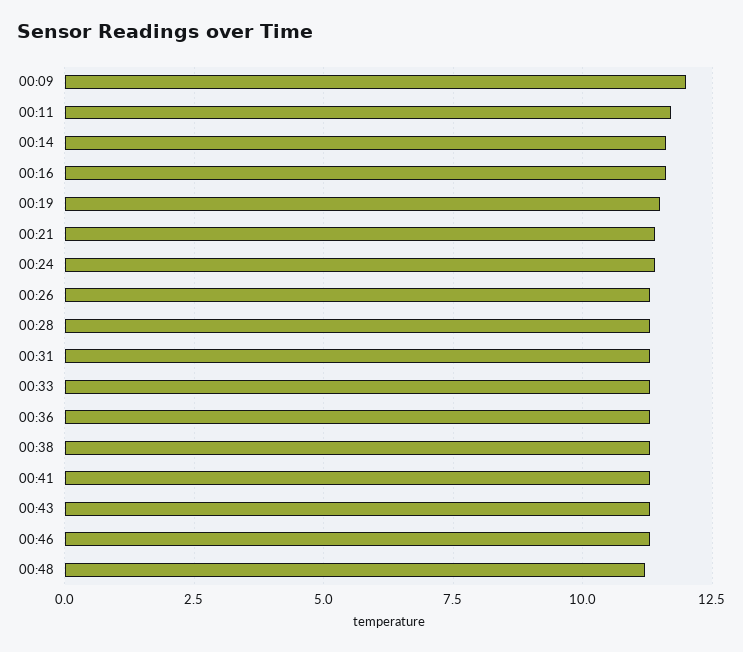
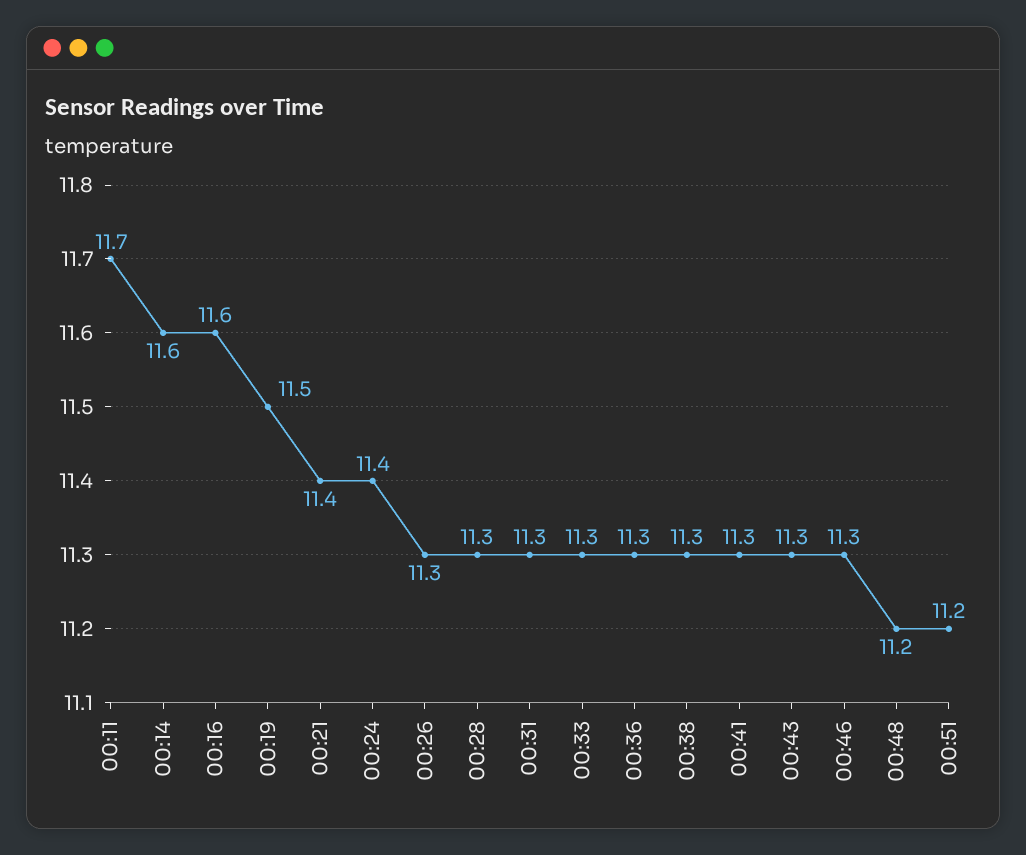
00:09: 12 -> none
00:51: none -> 11.2

